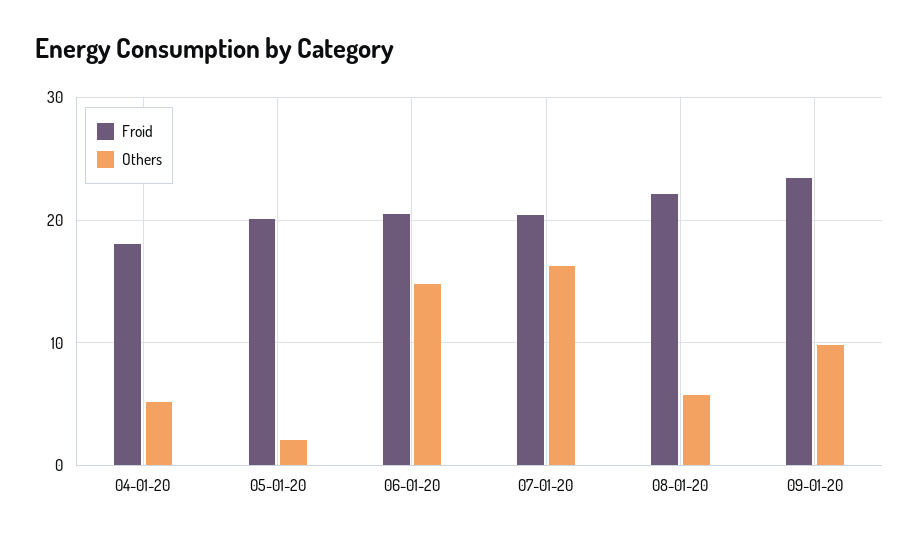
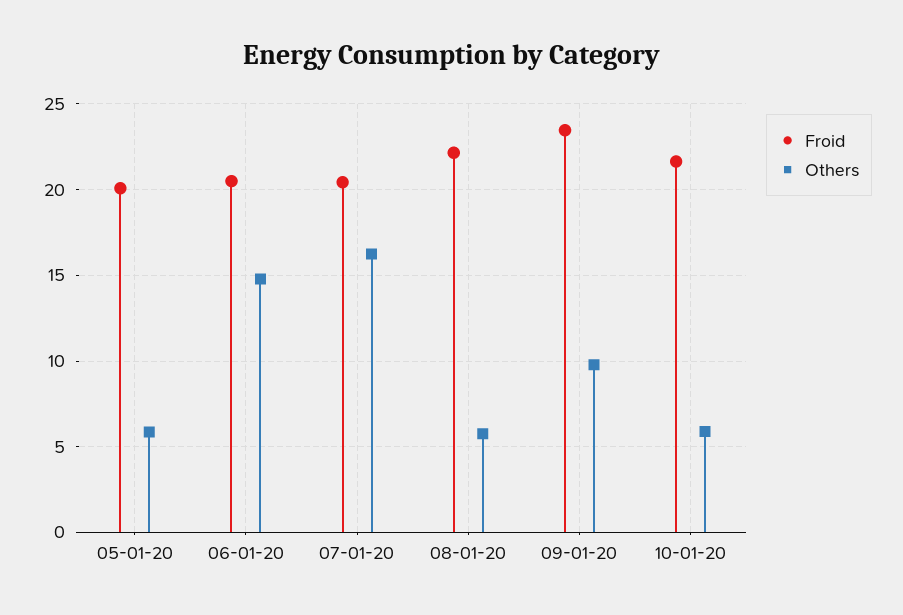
Froid, 04-01-20: 18 -> none
Others, 04-01-20: 5 -> none
Others, 05-01-20: 2 -> 6
Froid, 10-01-20: none -> 21.5
Others, 10-01-20: none -> 6

